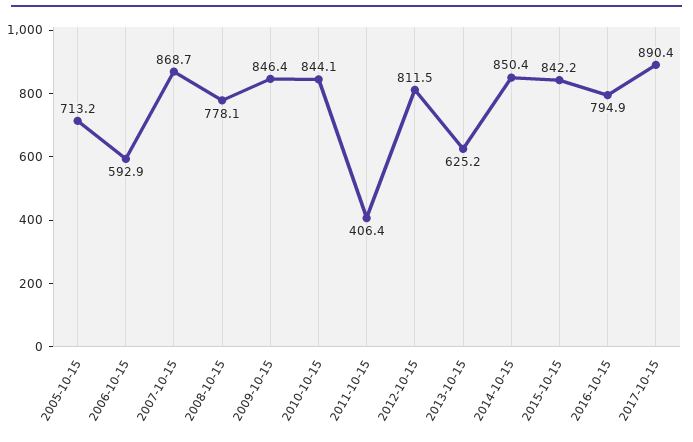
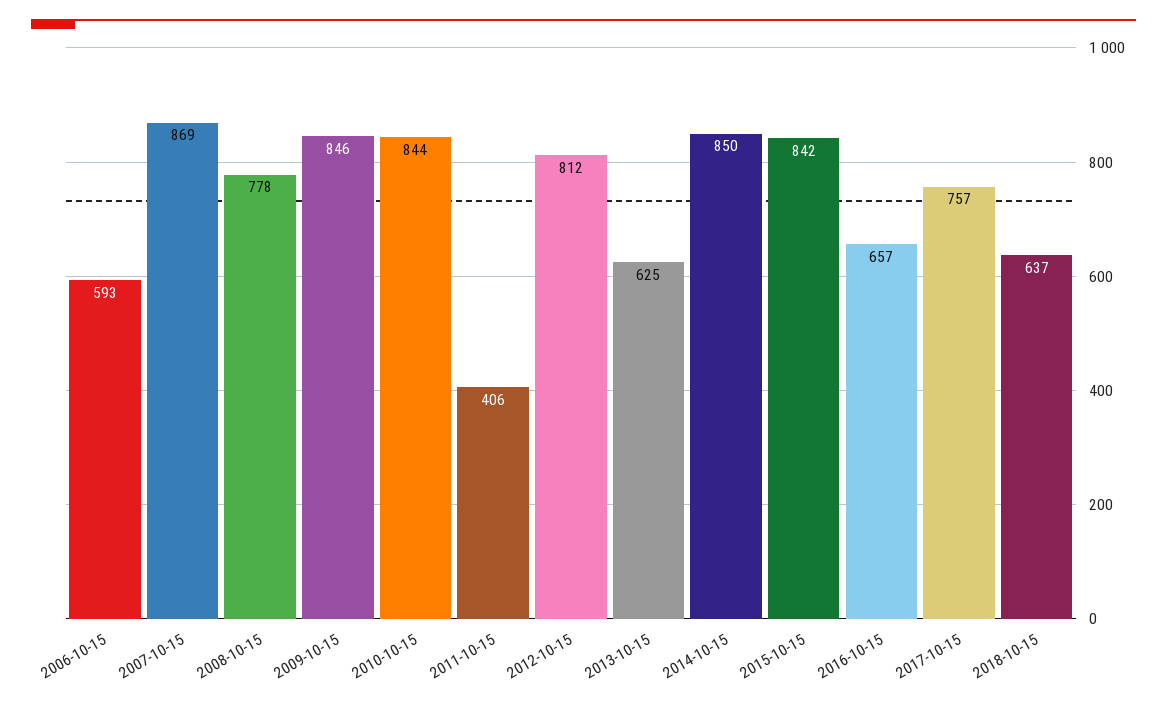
2005-10-15: 713.2 -> none
2016-10-15: 794.9 -> 657
2017-10-15: 890.4 -> 757
2018-10-15: none -> 637

